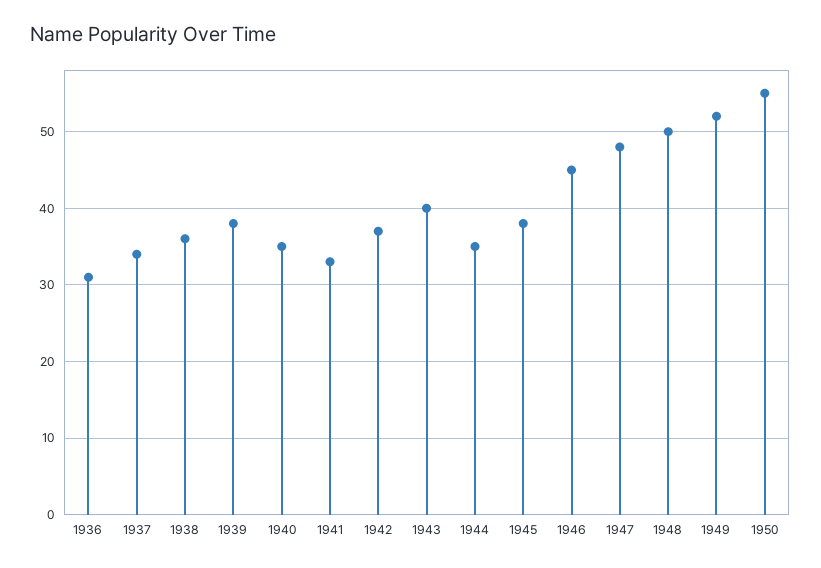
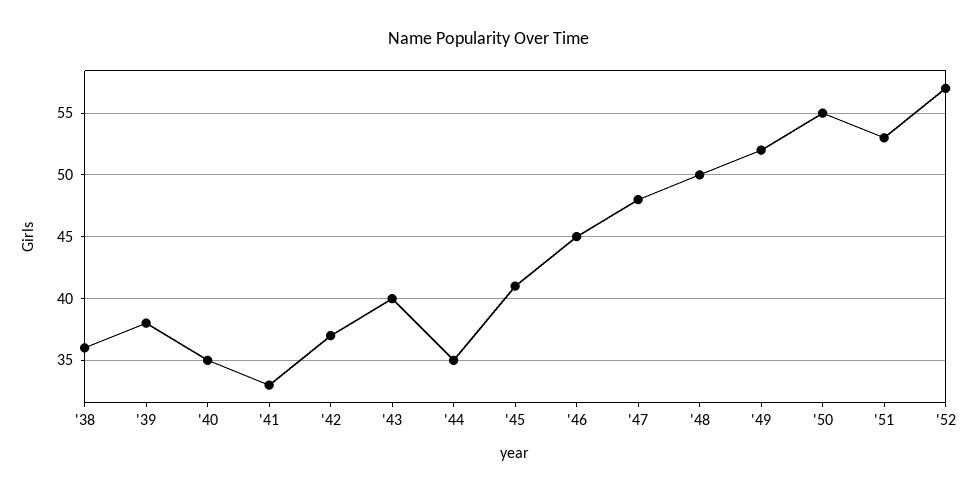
1936: 31 -> none
1937: 34 -> none
1945: 38 -> 41
'51: none -> 53
'52: none -> 57

